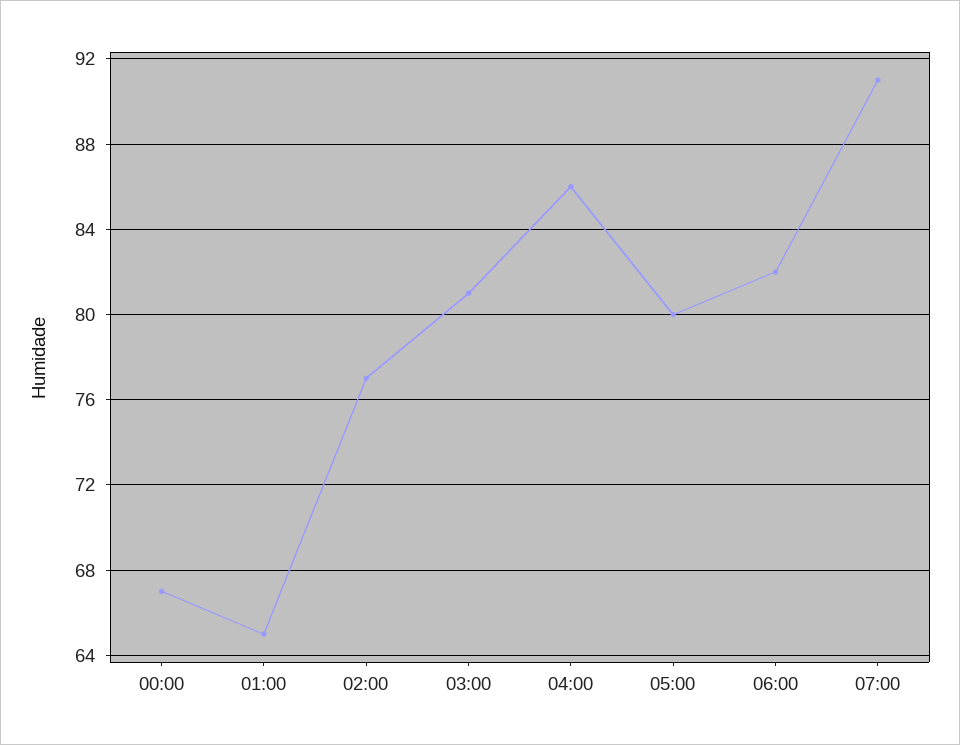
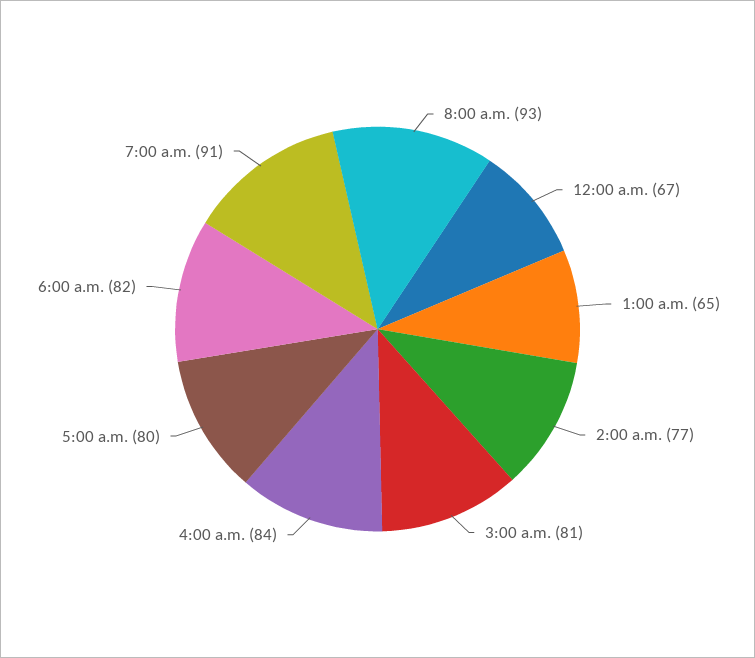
04:00: 86 -> 84
8:00 a.m.: none -> 93

